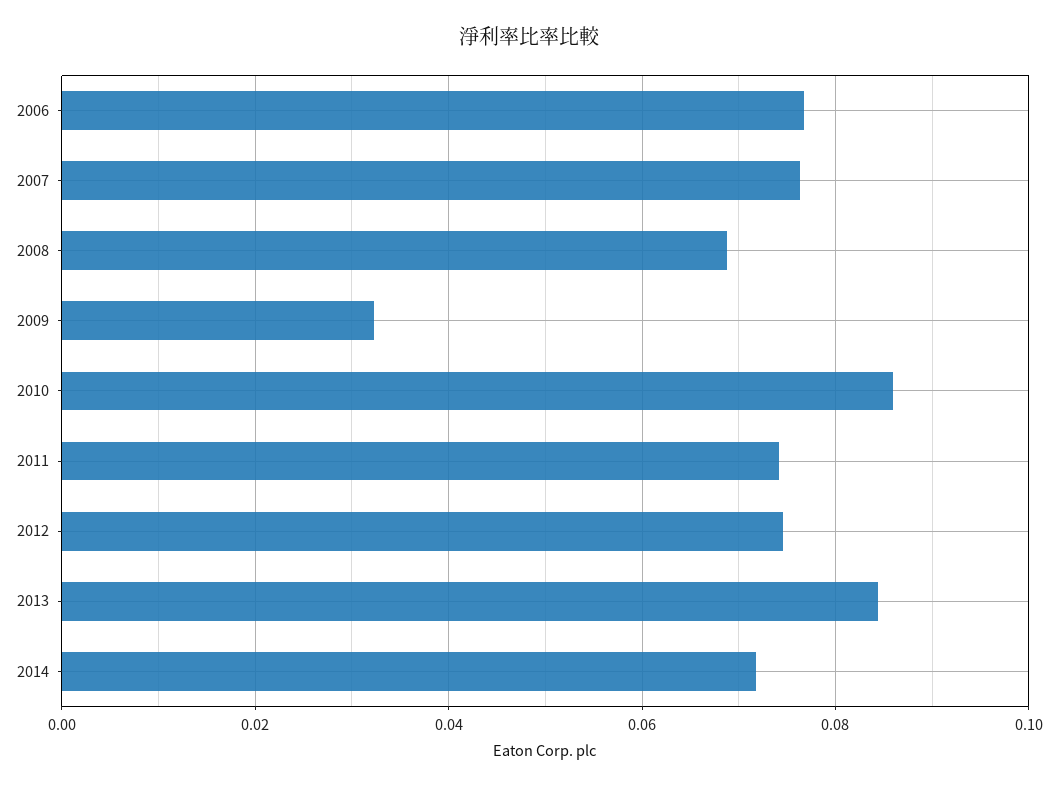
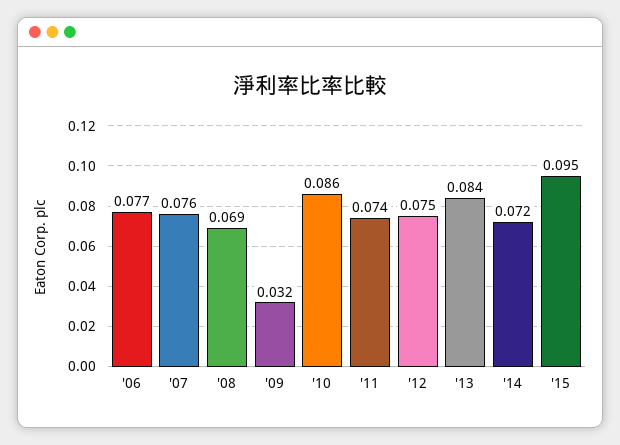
'15: none -> 0.095

